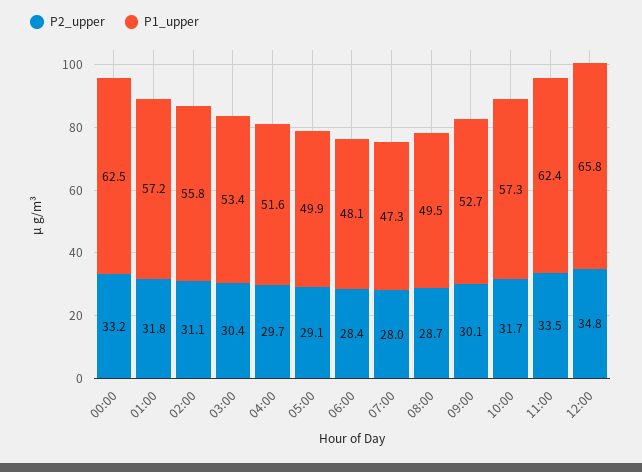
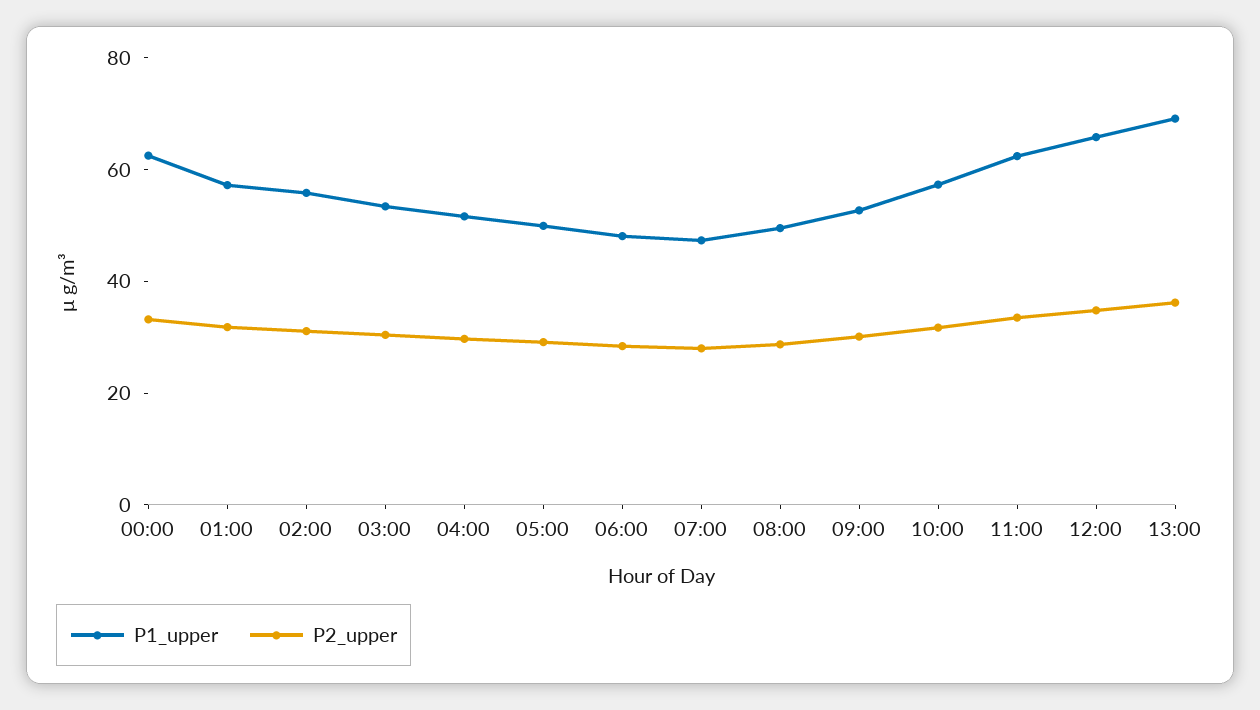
P1_upper, 13:00: none -> 70
P2_upper, 13:00: none -> 35

